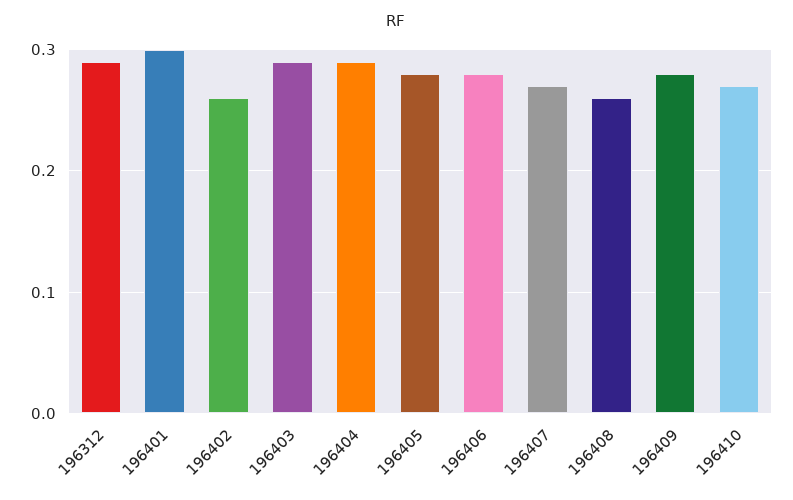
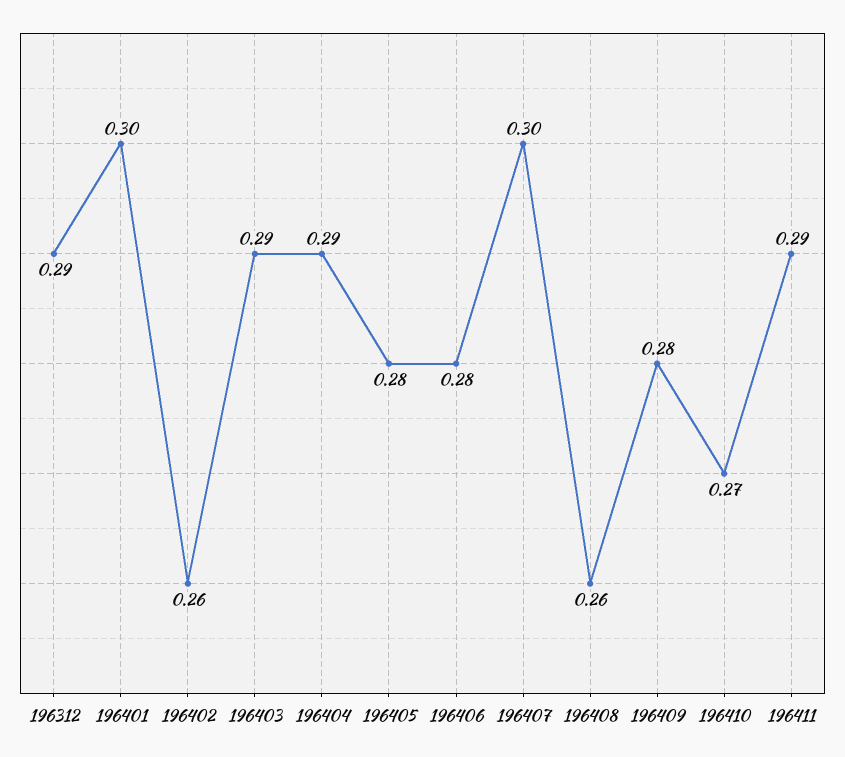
196407: 0.27 -> 0.3
196411: none -> 0.29

